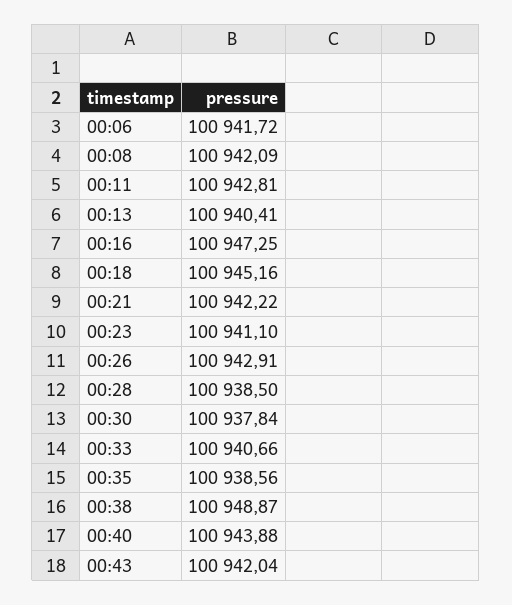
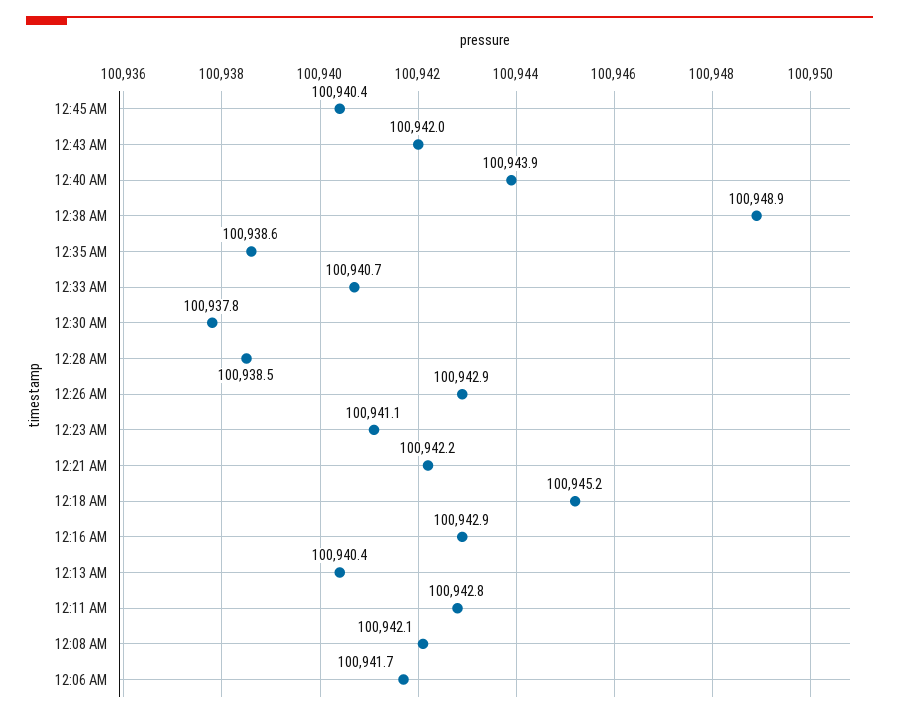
00:16: 100947.25 -> 100942.9
12:45 AM: none -> 100940.4

